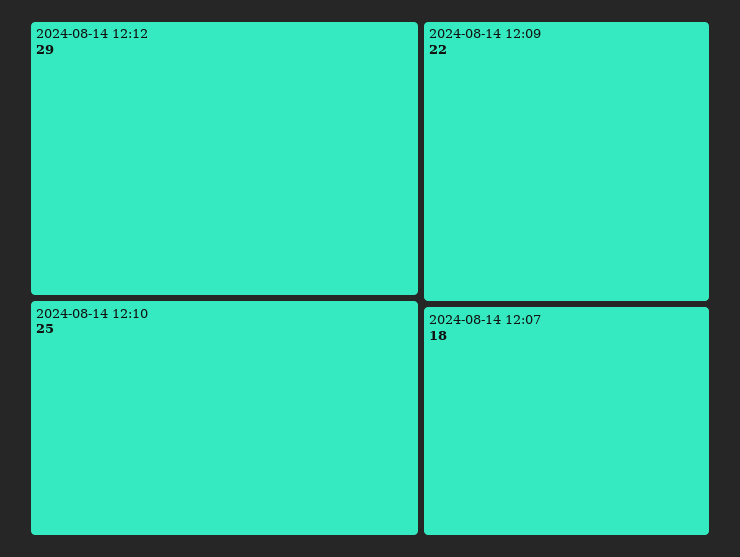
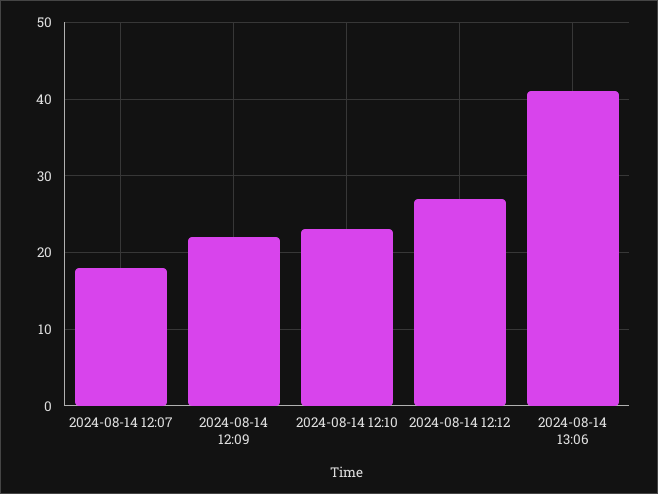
2024-08-14 12:12: 29 -> 27
2024-08-14 12:10: 25 -> 23
2024-08-14 13:06: none -> 41

